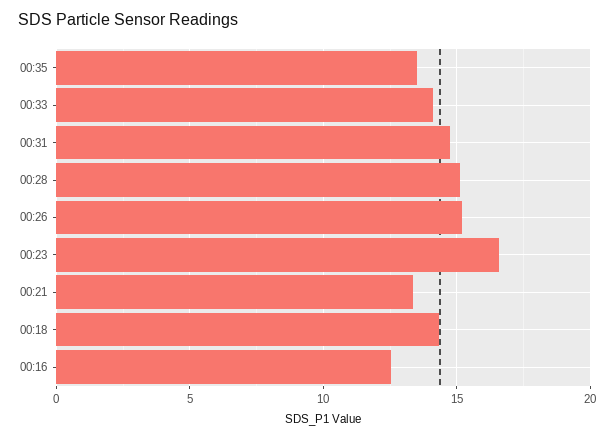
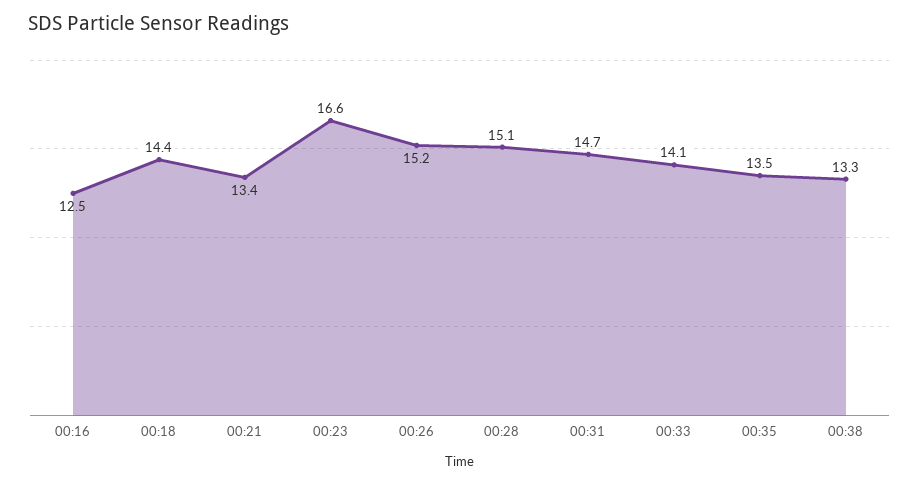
00:38: none -> 13.3

